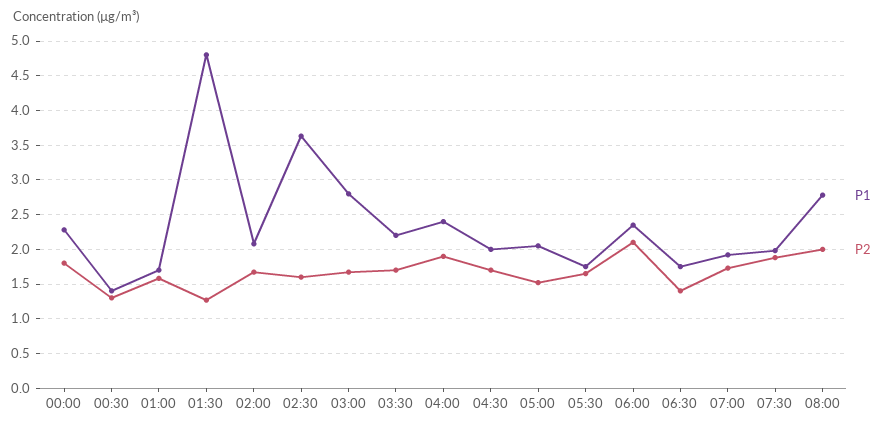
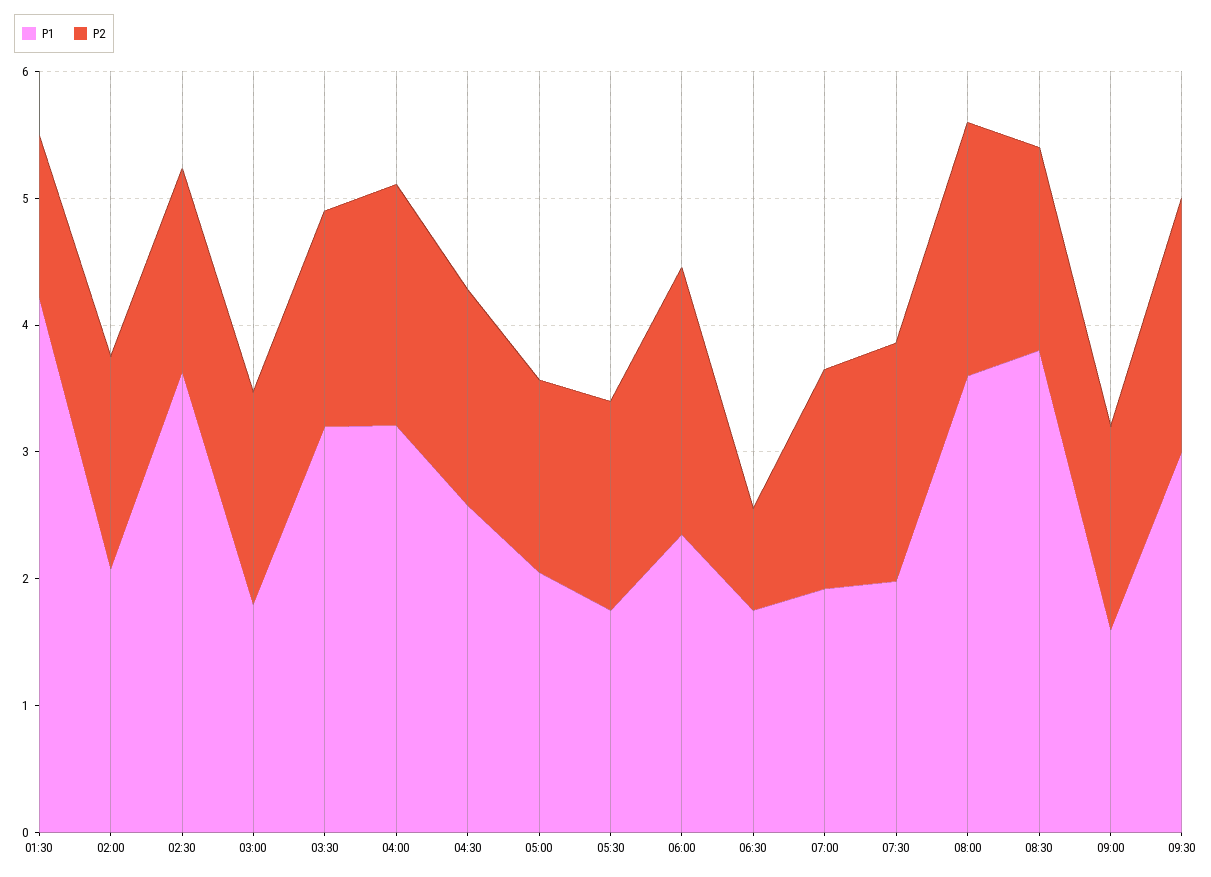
P1, 00:00: 2.3 -> none
P2, 00:00: 1.8 -> none
P1, 00:30: 1.4 -> none
P2, 00:30: 1.3 -> none
P1, 01:00: 1.7 -> none
P2, 01:00: 1.6 -> none
P1, 01:30: 4.8 -> 4.2
P1, 03:00: 2.8 -> 1.8
P1, 03:30: 2.2 -> 3.2
P1, 04:00: 2.4 -> 3.2
P1, 04:30: 2 -> 2.6
P2, 06:30: 1.4 -> 0.8
P1, 08:00: 2.8 -> 3.6
P1, 08:30: none -> 3.8
P2, 08:30: none -> 1.6
P1, 09:00: none -> 1.6
P2, 09:00: none -> 1.6
P1, 09:30: none -> 3
P2, 09:30: none -> 2

